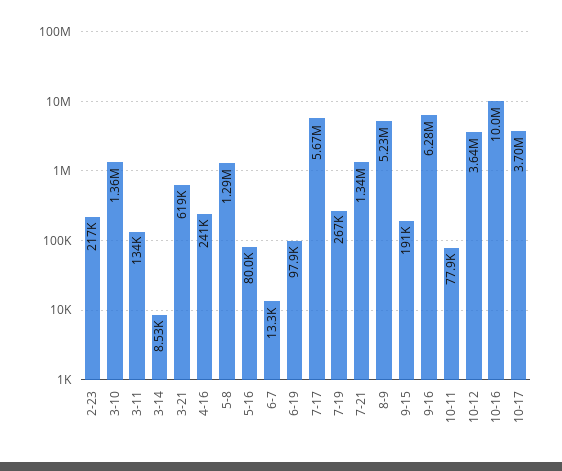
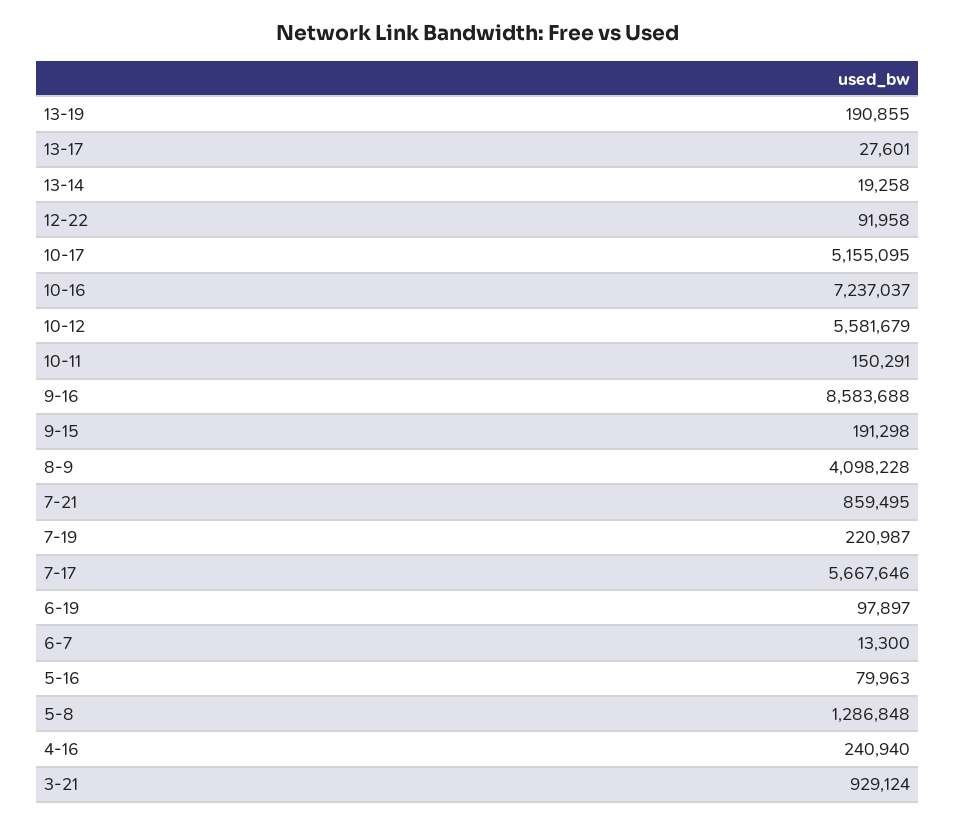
2-23: 217000 -> none
3-10: 1360000 -> none
3-11: 134000 -> none
3-14: 8530 -> none
3-21: 619000 -> 929124
7-19: 267000 -> 220987
7-21: 1340000 -> 859495
8-9: 5230000 -> 4098228
9-16: 6280000 -> 8583688
10-11: 77900 -> 150291
10-12: 3640000 -> 5581679
10-16: 10000000 -> 7237037
10-17: 3700000 -> 5155095
13-19: none -> 190855
13-17: none -> 27601
13-14: none -> 19258
12-22: none -> 91958

